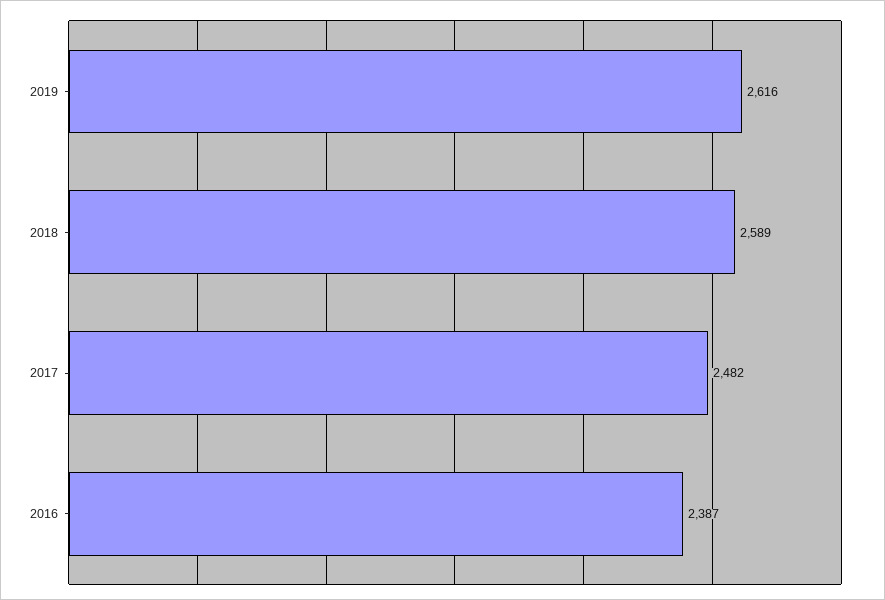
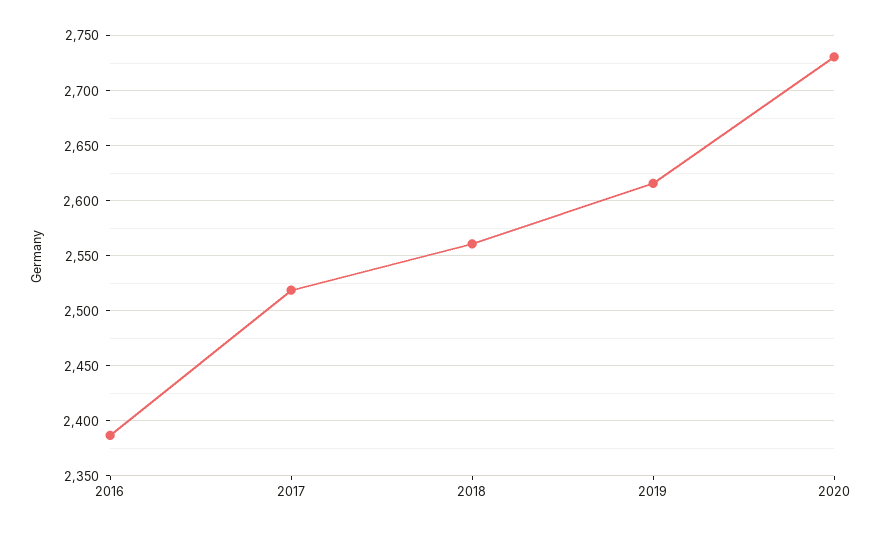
2018: 2589 -> 2560
2017: 2482 -> 2520
2020: none -> 2730

